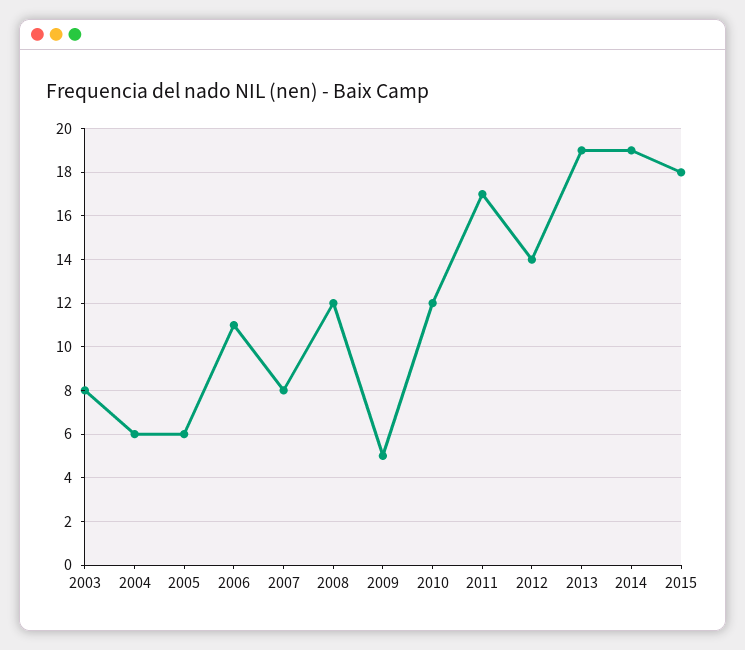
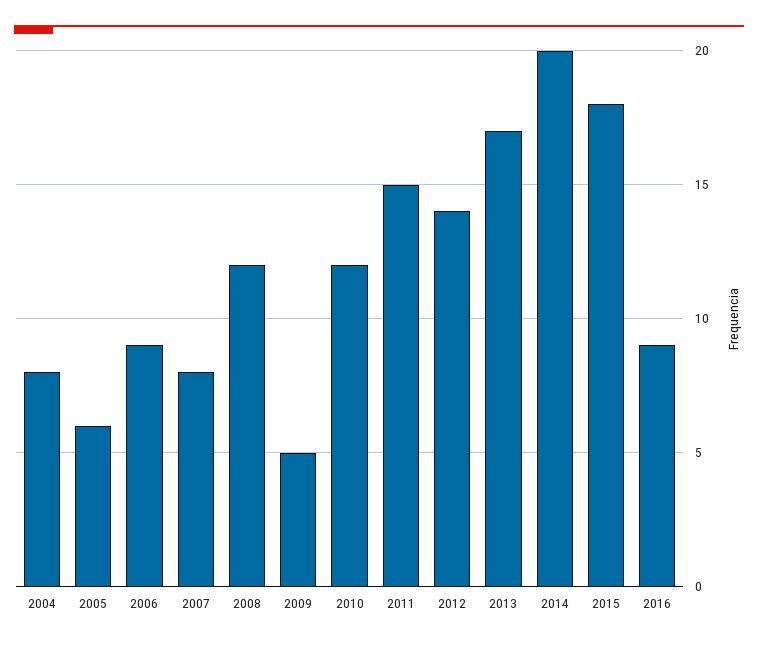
2003: 8 -> none
2004: 6 -> 8
2006: 11 -> 9
2011: 17 -> 15
2013: 19 -> 17
2014: 19 -> 20
2016: none -> 9

